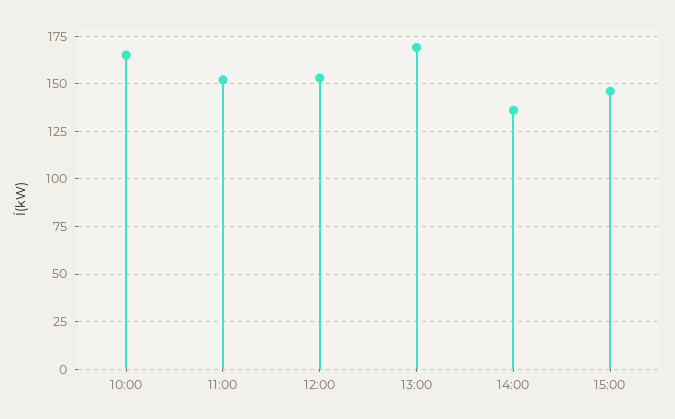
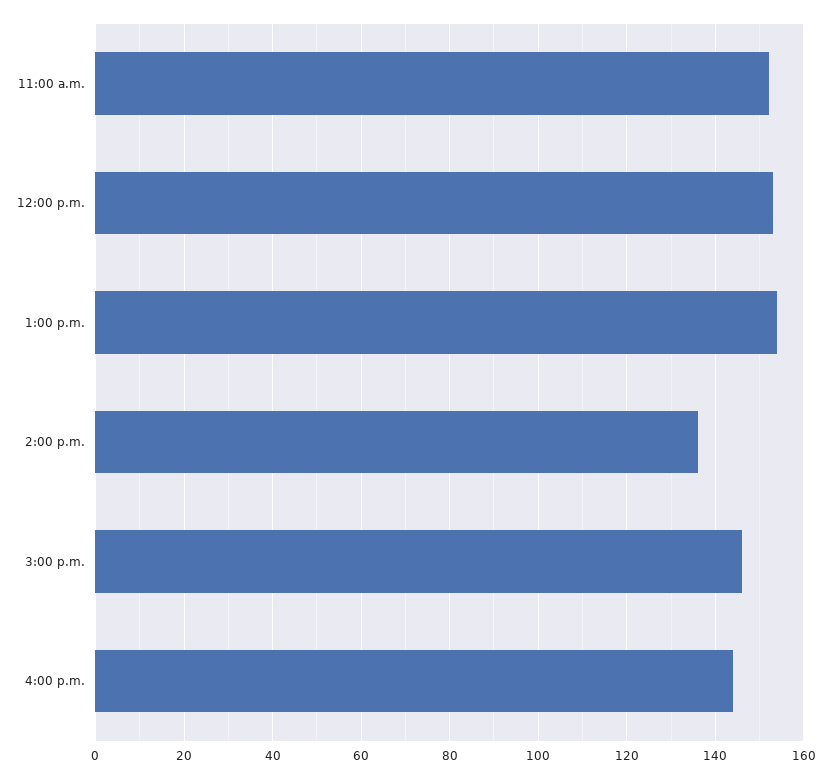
10:00: 165 -> none
13:00: 170 -> 155
4:00 p.m.: none -> 145

